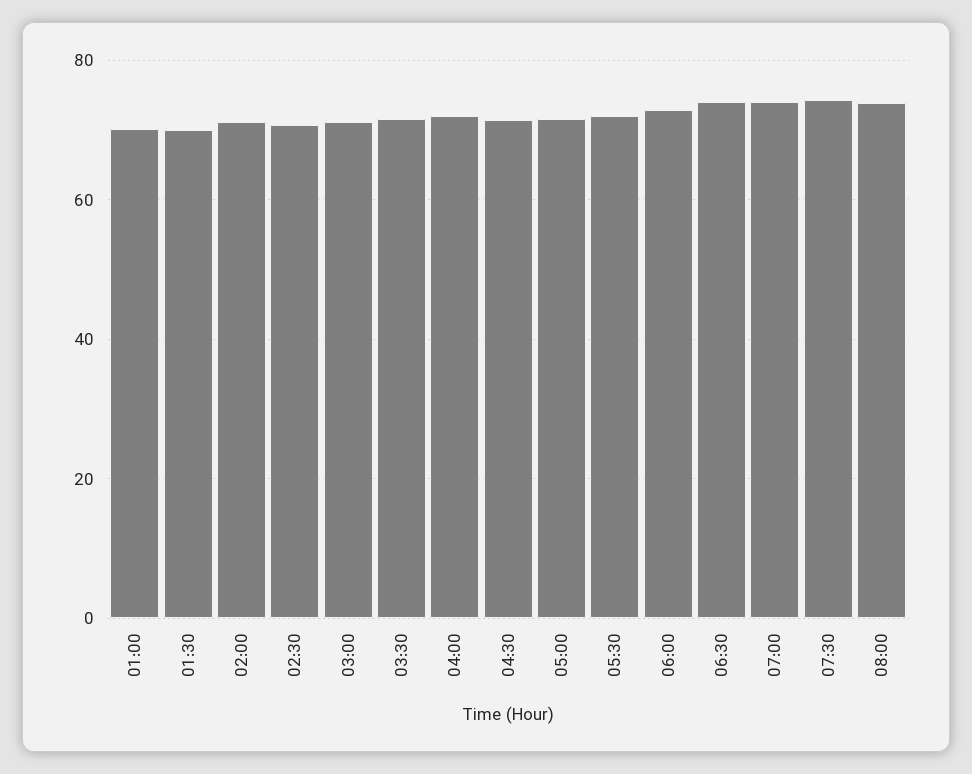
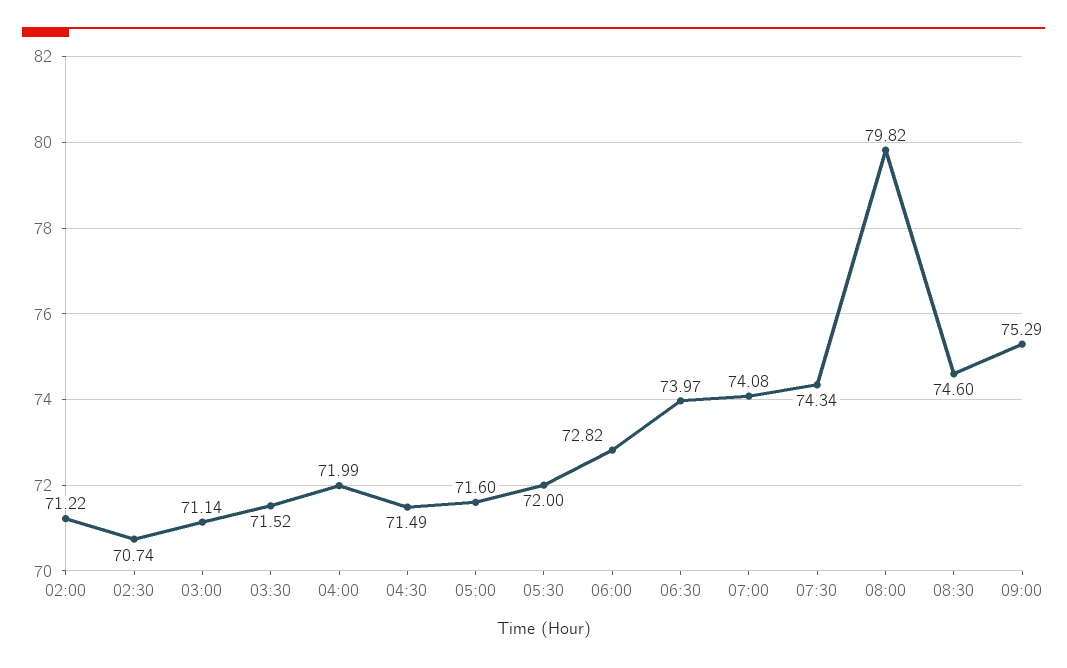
01:00: 70 -> none
01:30: 70 -> none
08:00: 74 -> 79.82
08:30: none -> 74.6
09:00: none -> 75.29

